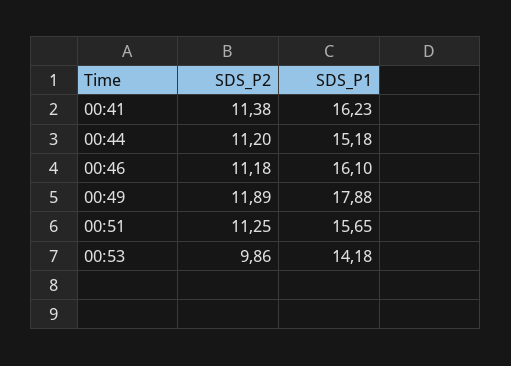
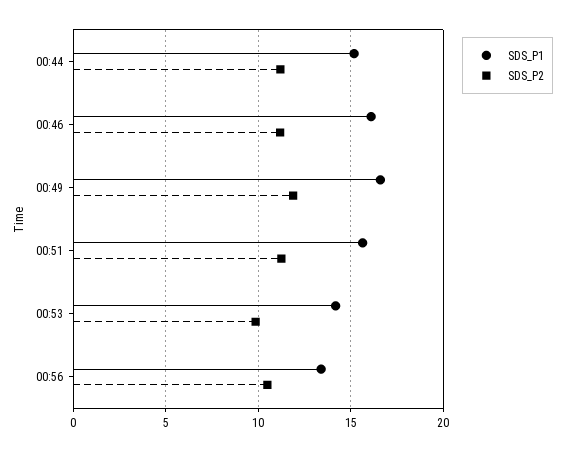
SDS_P2, 00:41: 11.38 -> none
SDS_P1, 00:41: 16.23 -> none
SDS_P1, 00:49: 17.88 -> 16.5
SDS_P1, 00:56: none -> 13.5
SDS_P2, 00:56: none -> 10.5

